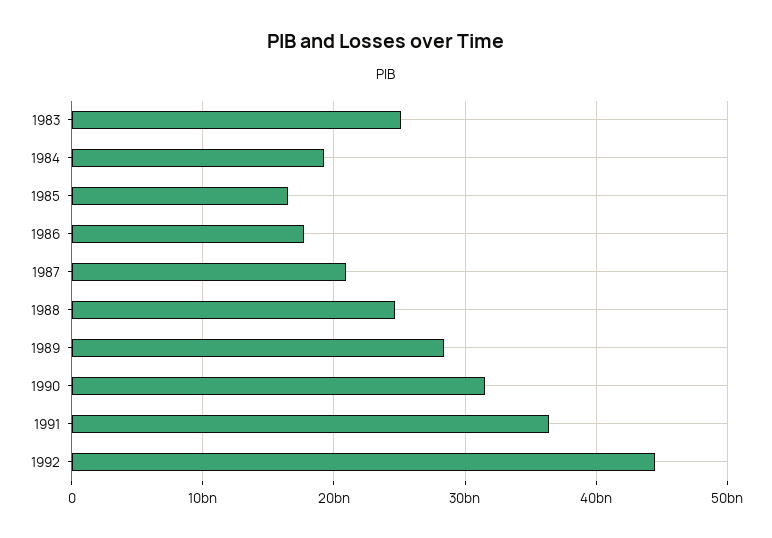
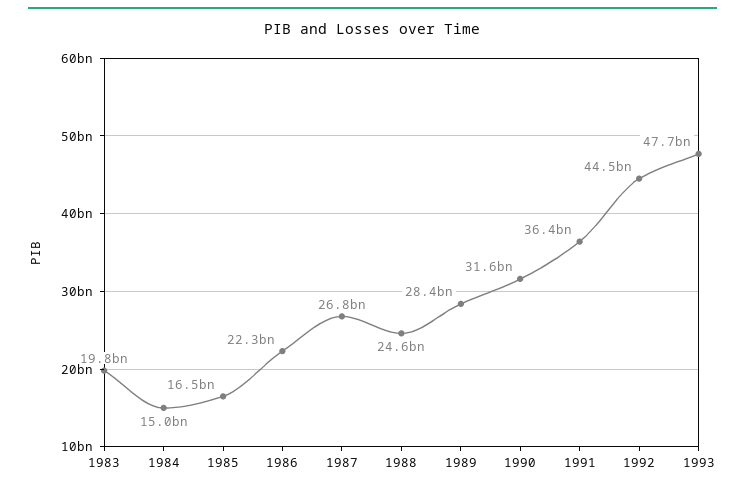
1983: 25000000000 -> 19800000000
1984: 19000000000 -> 15000000000
1986: 18000000000 -> 22300000000
1987: 21000000000 -> 26800000000
1993: none -> 47700000000

